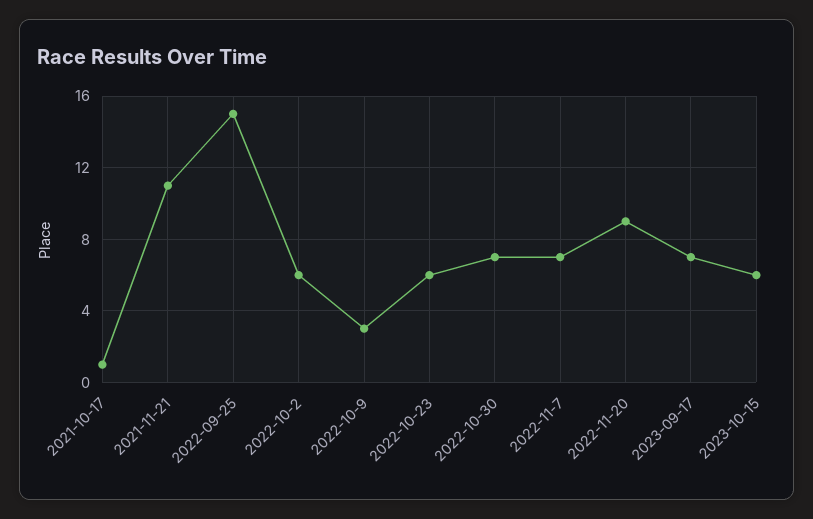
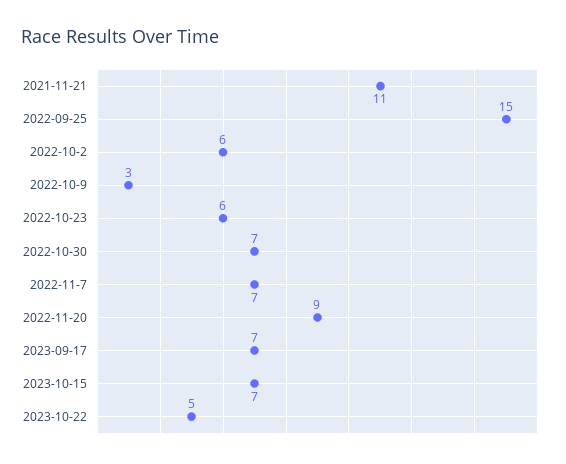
2021-10-17: 1 -> none
2023-10-15: 6 -> 7
2023-10-22: none -> 5

